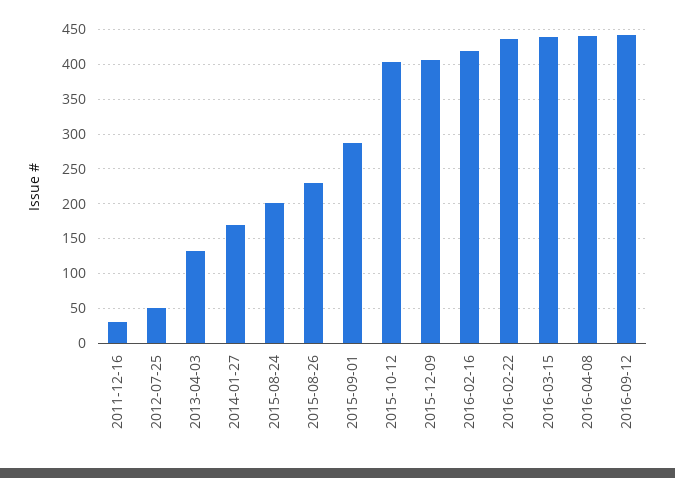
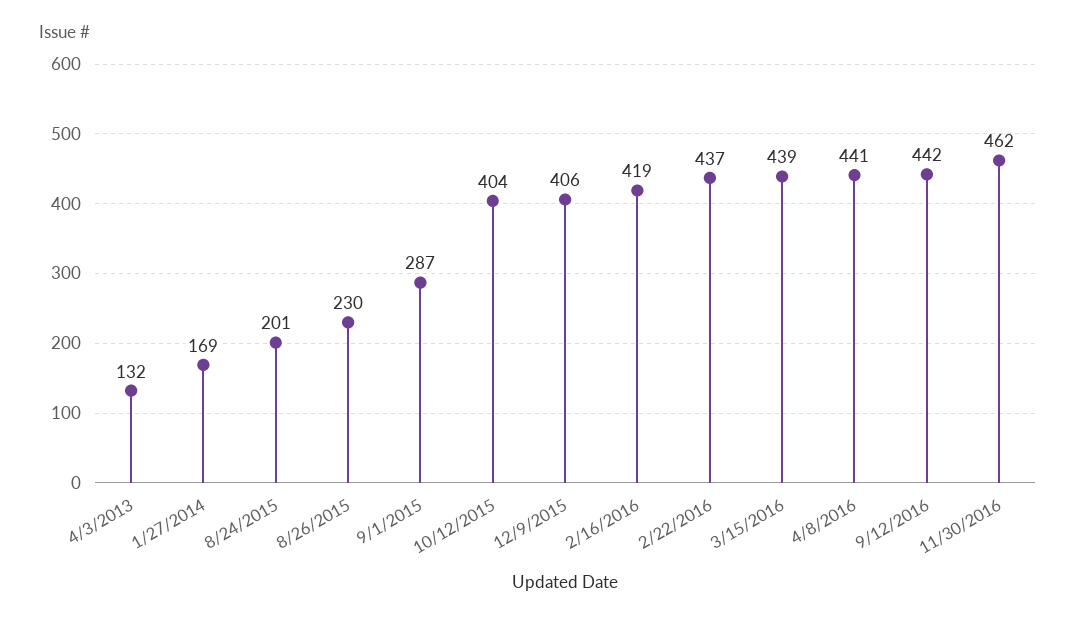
2011-12-16: 30 -> none
2012-07-25: 50 -> none
11/30/2016: none -> 462

